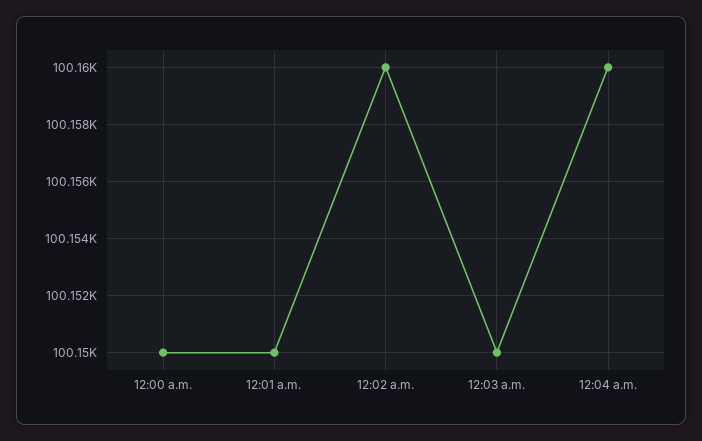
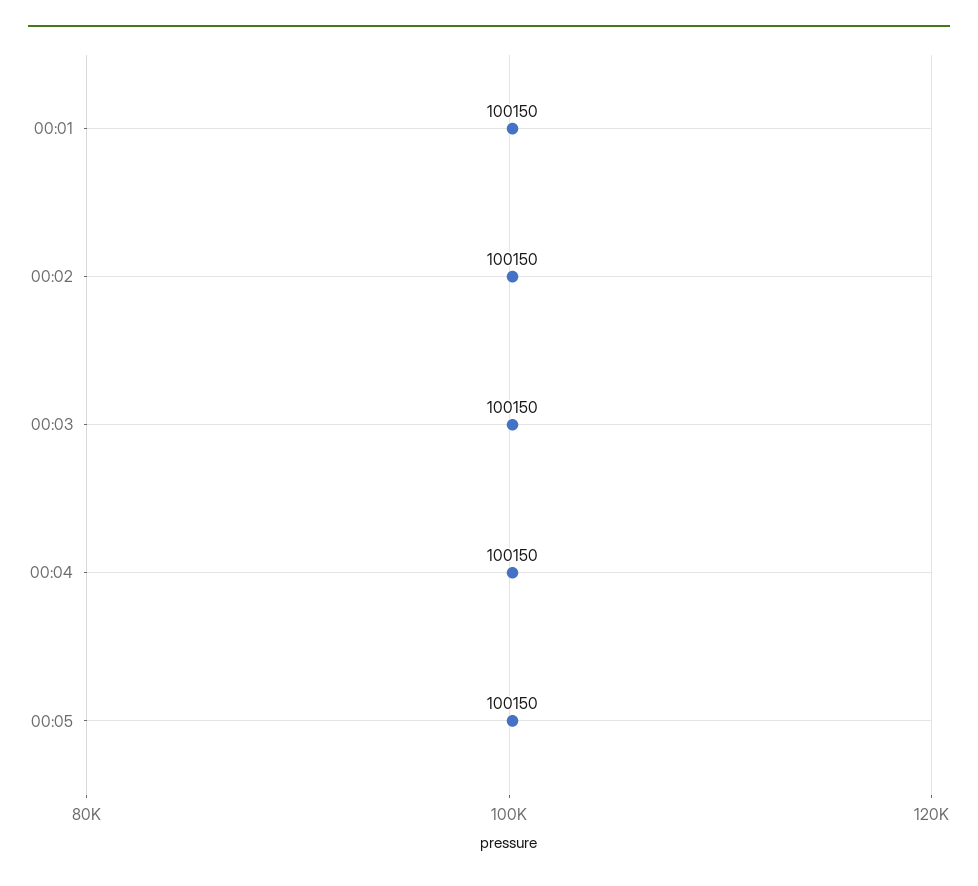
12:00 a.m.: 100150 -> none
12:02 a.m.: 100160 -> 100150
12:04 a.m.: 100160 -> 100150
00:05: none -> 100150

